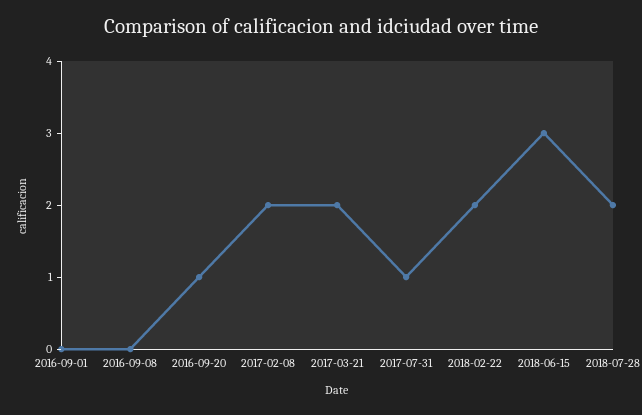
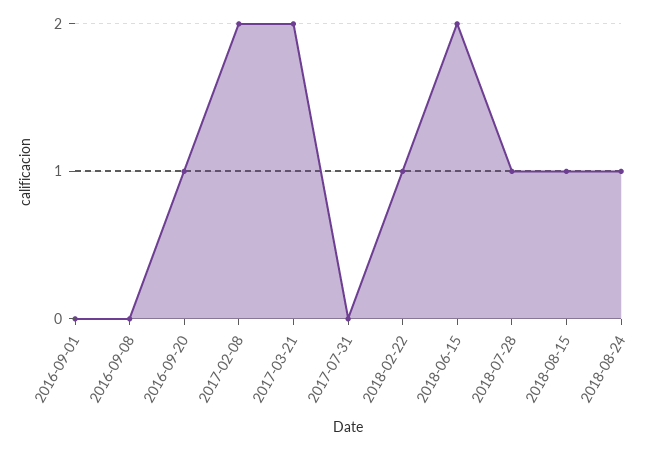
2017-07-31: 1 -> 0
2018-02-22: 2 -> 1
2018-06-15: 3 -> 2
2018-07-28: 2 -> 1
2018-08-15: none -> 1
2018-08-24: none -> 1

